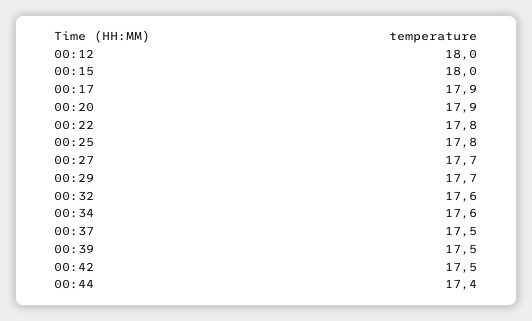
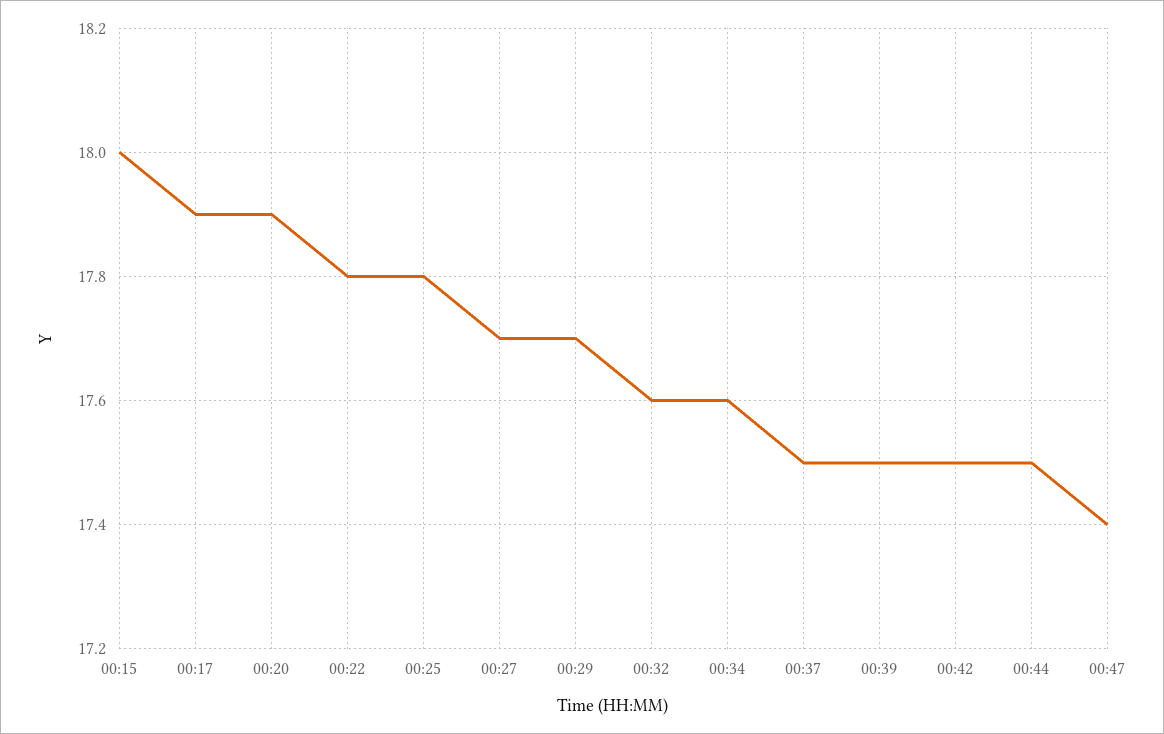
00:12: 18 -> none
00:44: 17.4 -> 17.5
00:47: none -> 17.4

